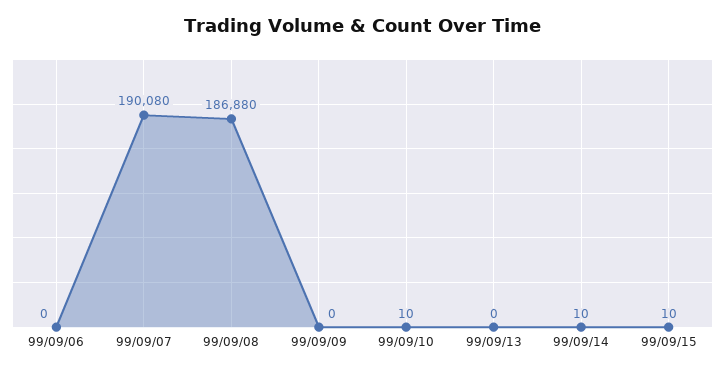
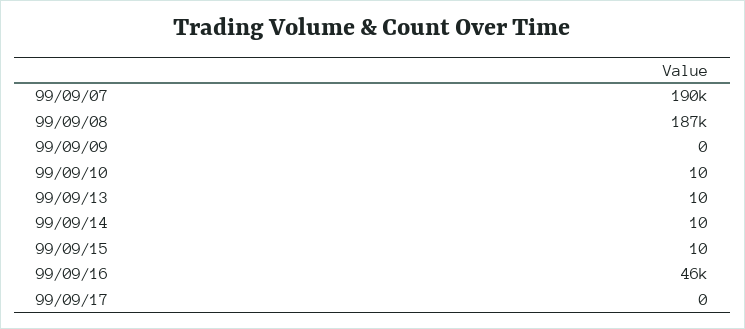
99/09/06: 0 -> none
99/09/13: 0 -> 10
99/09/16: none -> 46000
99/09/17: none -> 0

